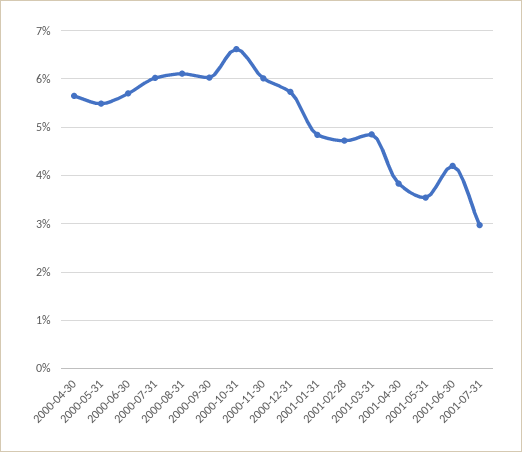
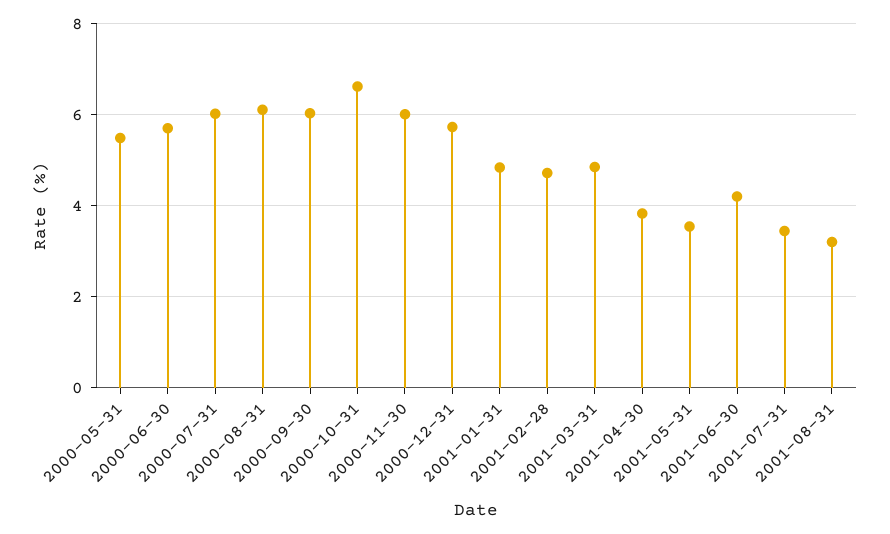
2000-04-30: 5.6 -> none
2001-07-31: 3 -> 3.4
2001-08-31: none -> 3.2

